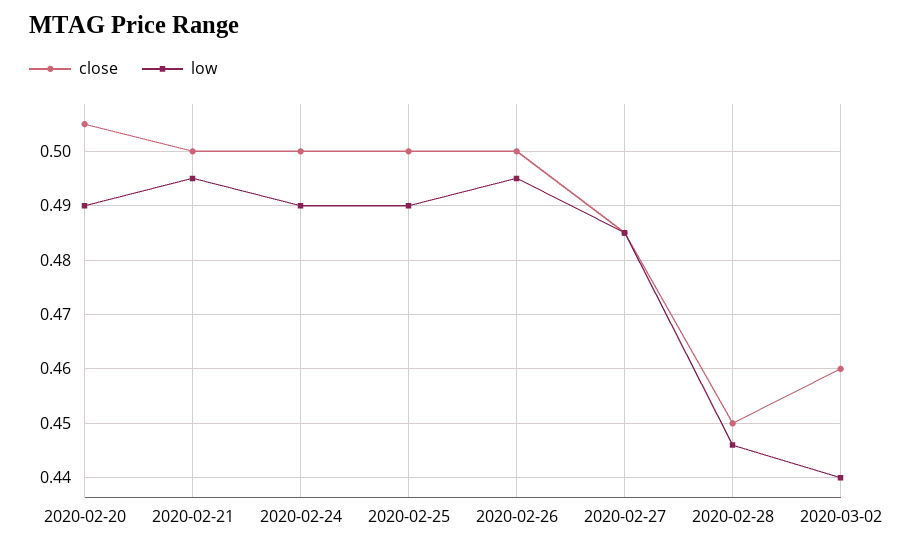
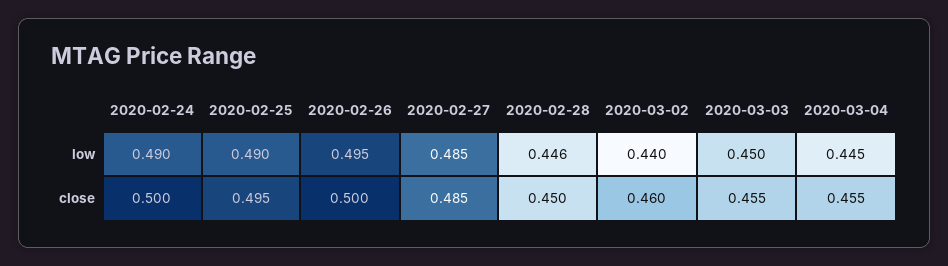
close, 2020-02-20: 0.505 -> none
low, 2020-02-20: 0.49 -> none
close, 2020-02-21: 0.5 -> none
low, 2020-02-21: 0.495 -> none
close, 2020-02-25: 0.5 -> 0.495
low, 2020-03-03: none -> 0.45
low, 2020-03-04: none -> 0.445
close, 2020-03-03: none -> 0.455
close, 2020-03-04: none -> 0.455

